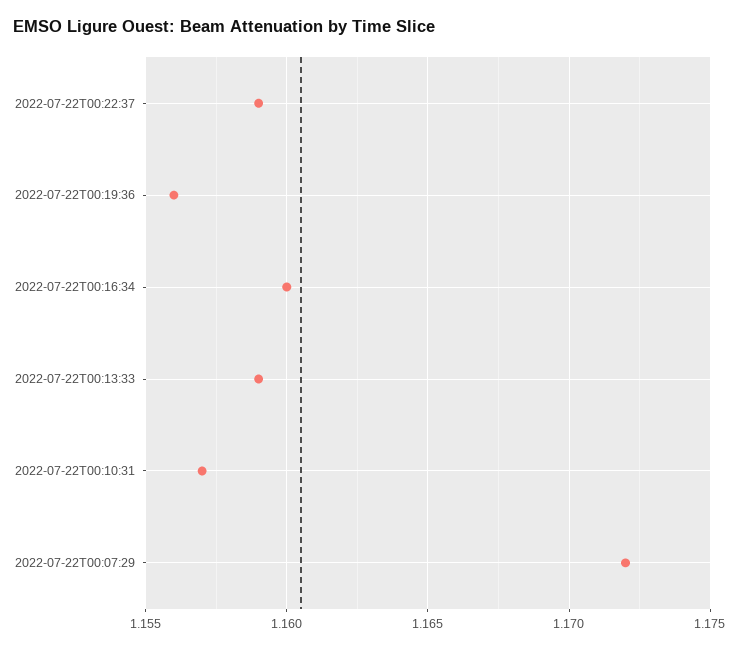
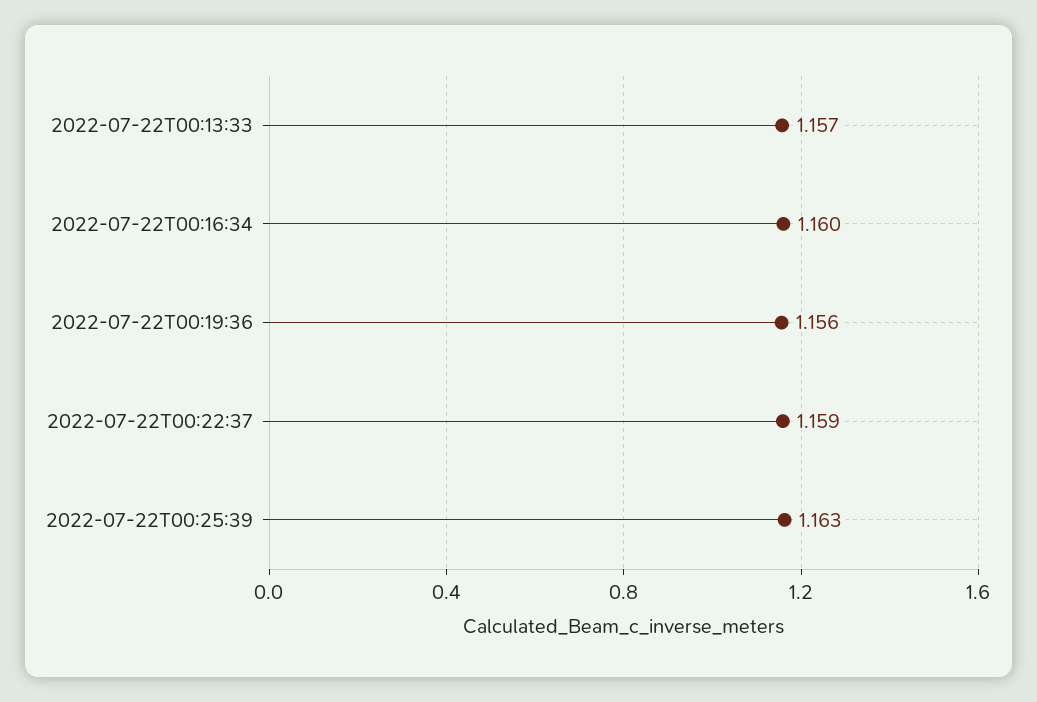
2022-07-22T00:13:33: 1.159 -> 1.157
2022-07-22T00:10:31: 1.157 -> none
2022-07-22T00:07:29: 1.172 -> none
2022-07-22T00:25:39: none -> 1.163

